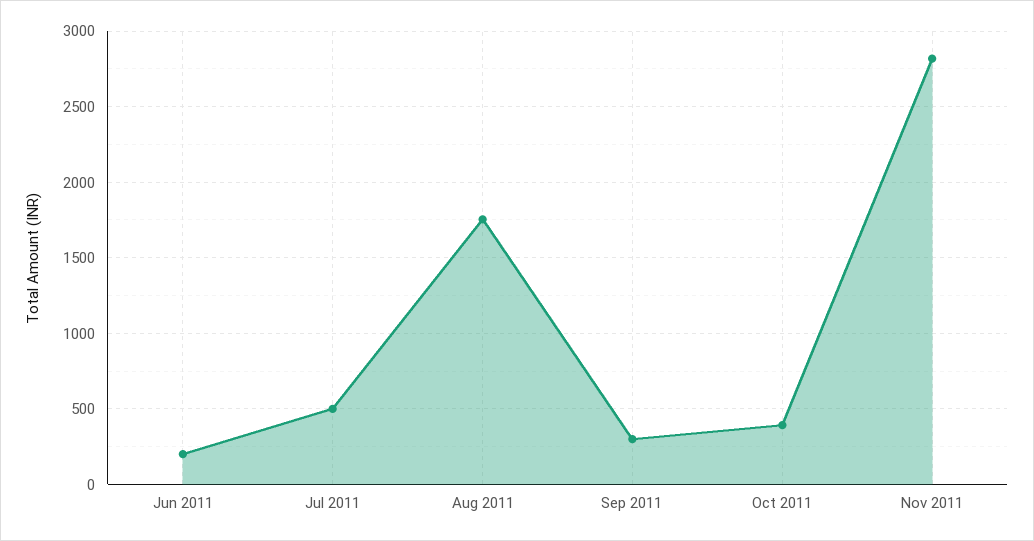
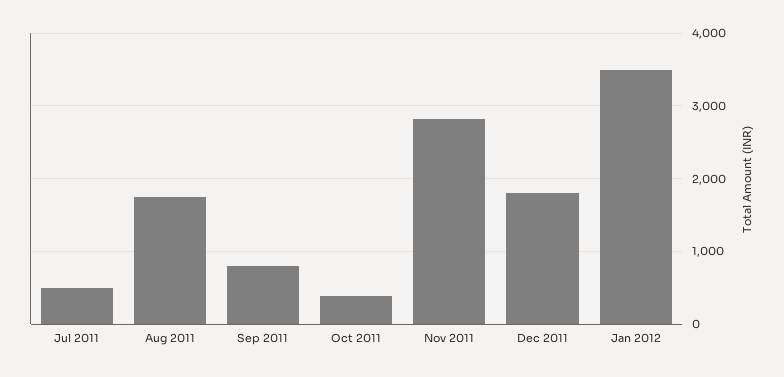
Jun 2011: 200 -> none
Sep 2011: 300 -> 800
Dec 2011: none -> 1800
Jan 2012: none -> 3500

